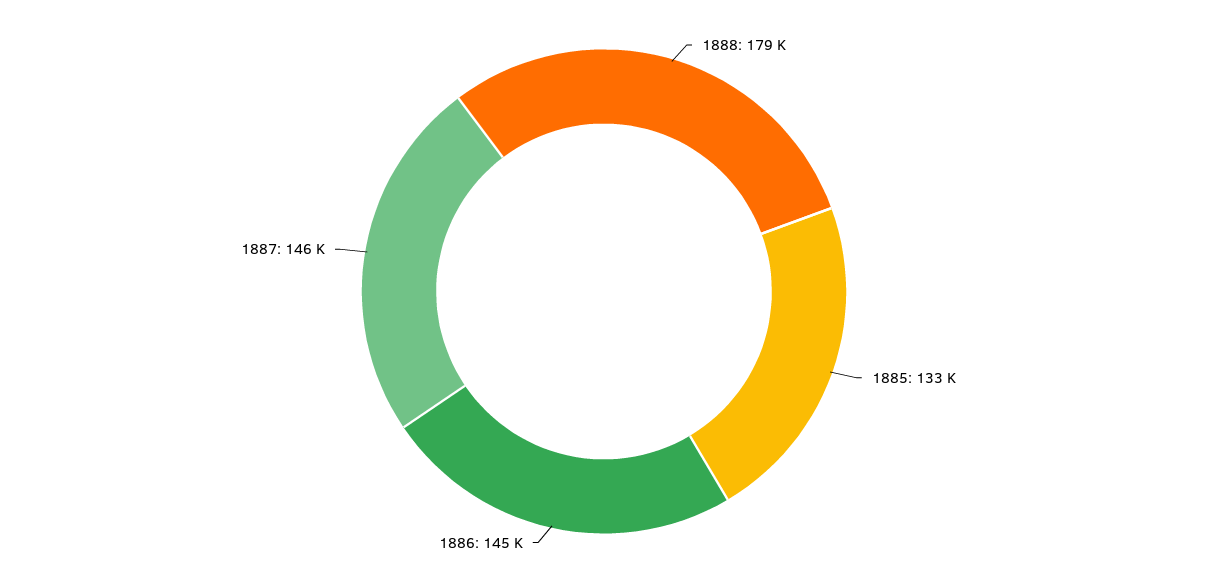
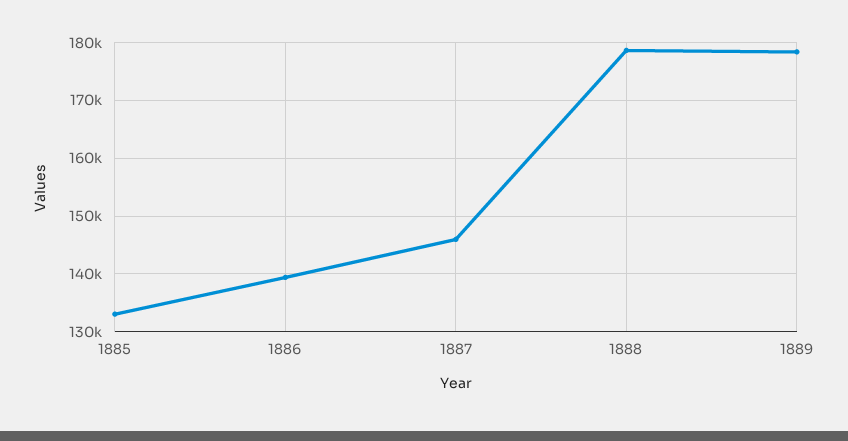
1886: 145000 -> 140000
1889: none -> 178000

